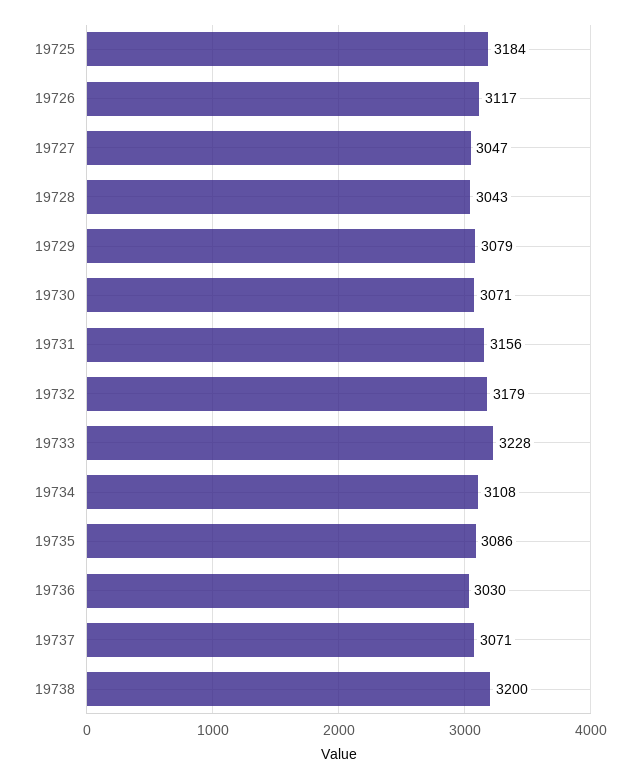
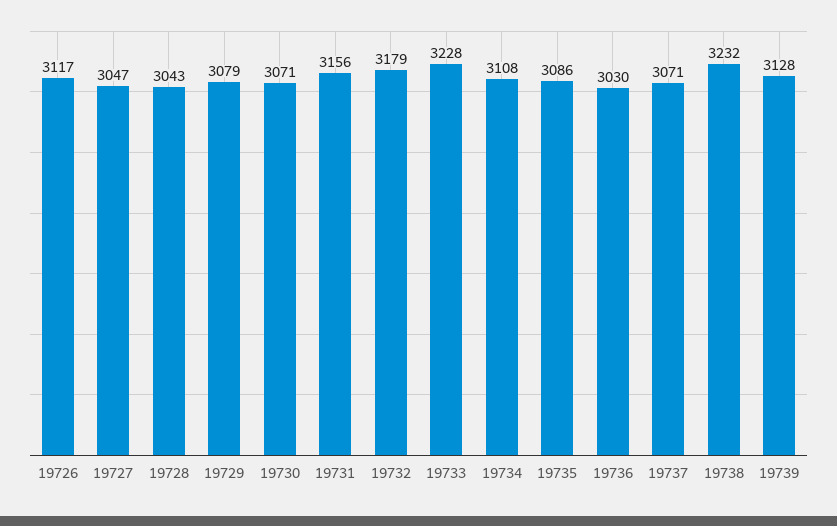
19725: 3184 -> none
19738: 3200 -> 3232
19739: none -> 3128

